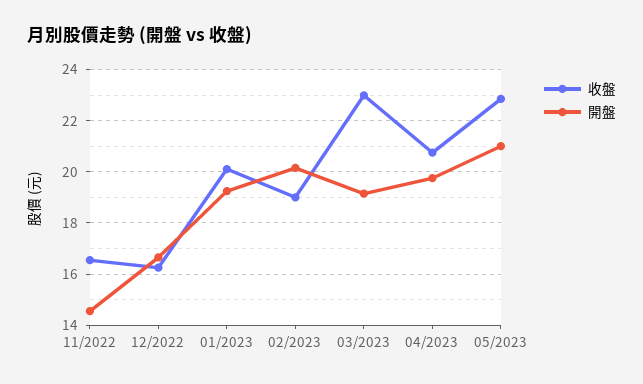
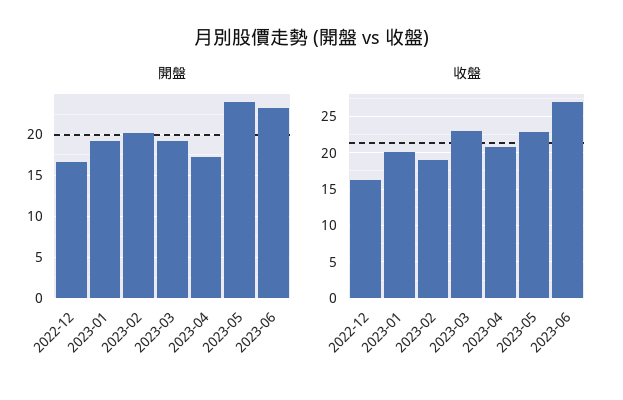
收盤, 11/2022: 16.5 -> none
開盤, 11/2022: 14.5 -> none
開盤, 04/2023: 19.75 -> 17
開盤, 05/2023: 21 -> 24
開盤, 2023-06: none -> 23
收盤, 2023-06: none -> 27

